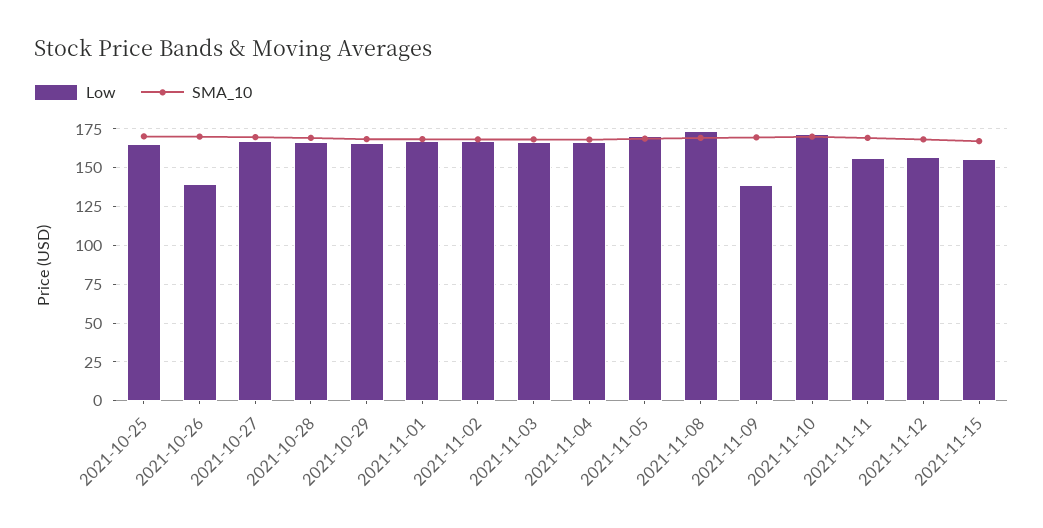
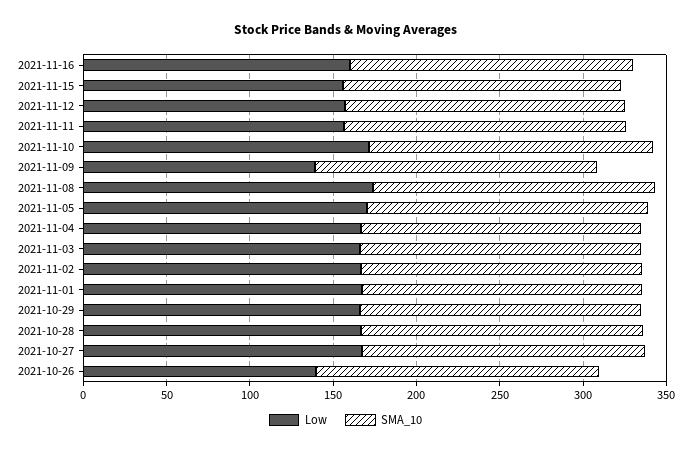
Low, 2021-10-25: 165 -> none
SMA_10, 2021-10-25: 170 -> none
Low, 2021-11-16: none -> 160
SMA_10, 2021-11-16: none -> 170

